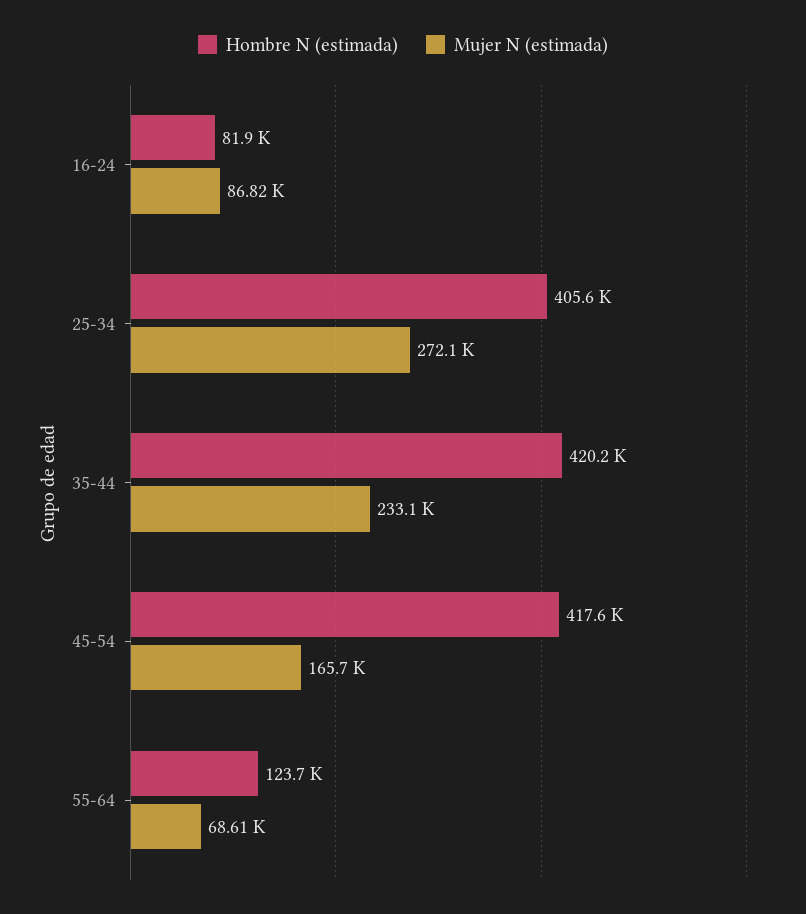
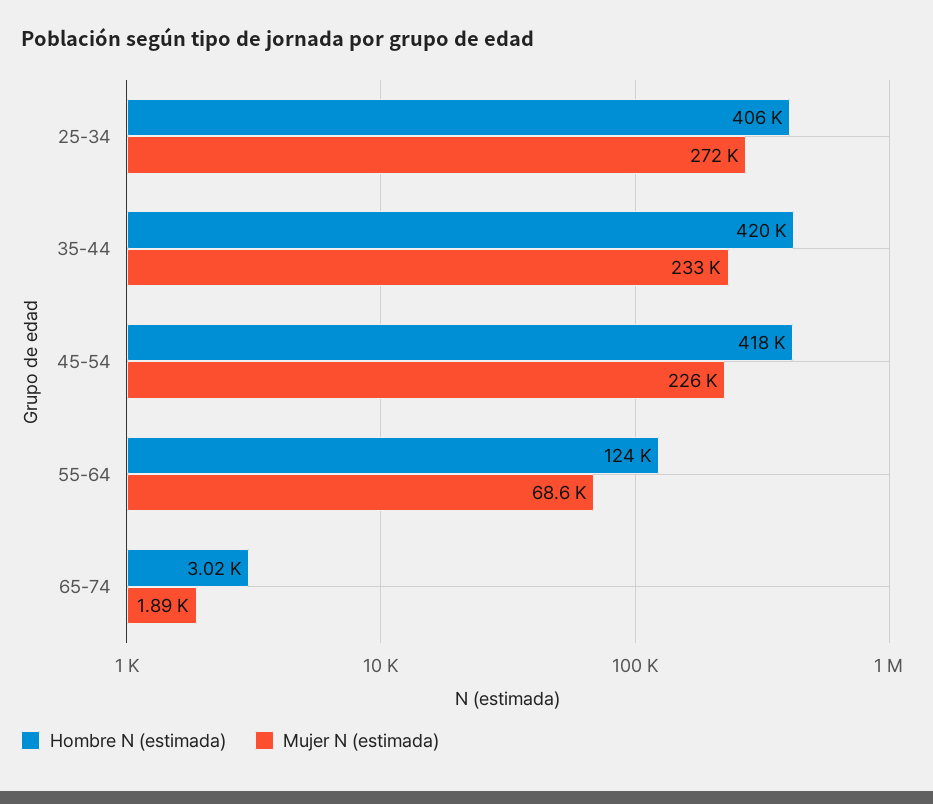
Hombre N (estimada), 16-24: 81900 -> none
Mujer N (estimada), 16-24: 86820 -> none
Mujer N (estimada), 45-54: 165700 -> 226000
Hombre N (estimada), 65-74: none -> 3020
Mujer N (estimada), 65-74: none -> 1890

